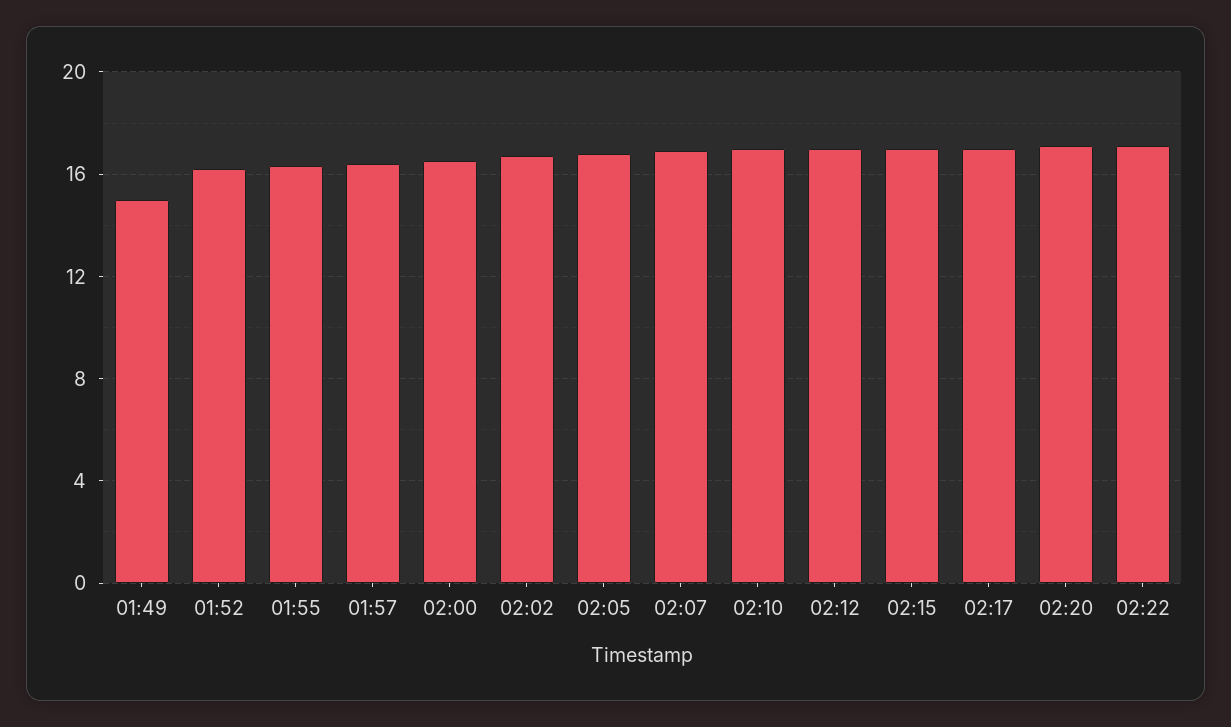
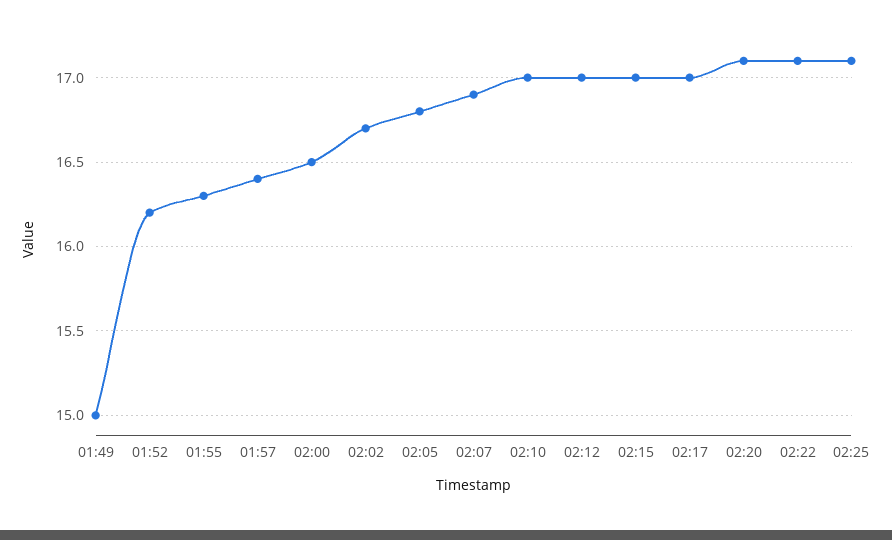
02:25: none -> 17.1

